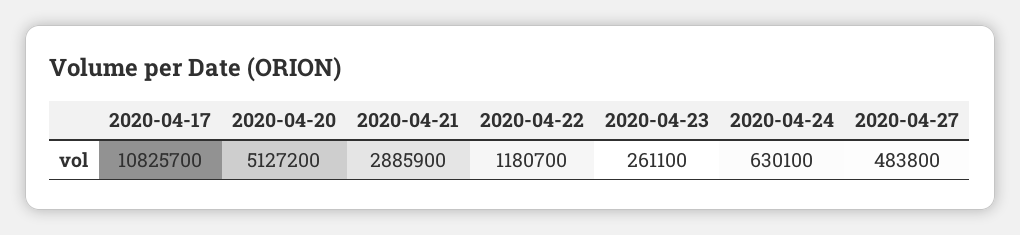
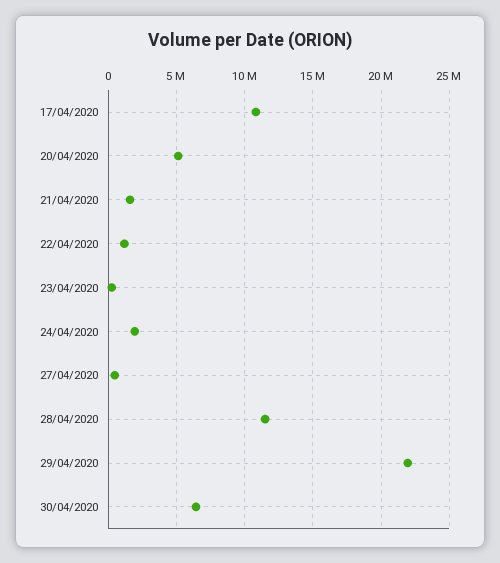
2020-04-21: 2885900 -> 1500000
2020-04-24: 630100 -> 2000000
28/04/2020: none -> 11500000
29/04/2020: none -> 22000000
30/04/2020: none -> 6500000

